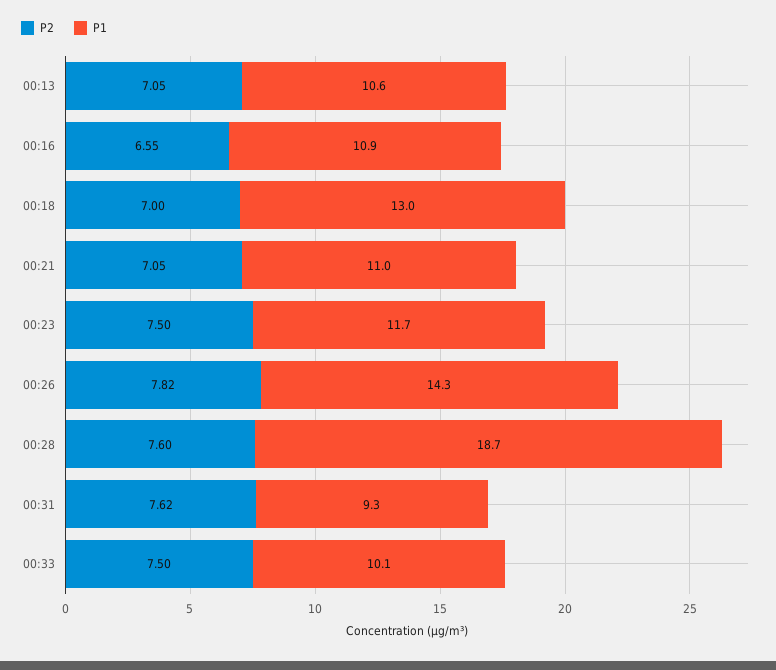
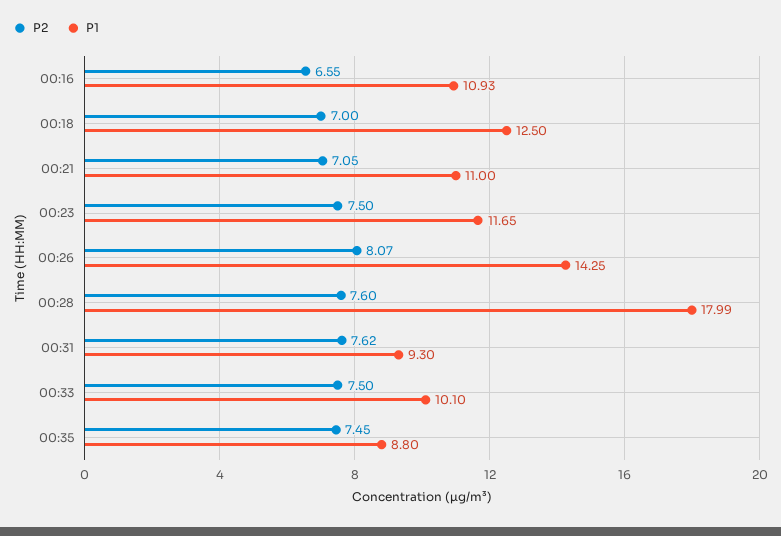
P2, 00:13: 7.05 -> none
P1, 00:13: 10.6 -> none
P1, 00:18: 13 -> 12.5
P2, 00:26: 7.82 -> 8.07
P1, 00:28: 18.7 -> 17.99
P2, 00:35: none -> 7.45
P1, 00:35: none -> 8.8

